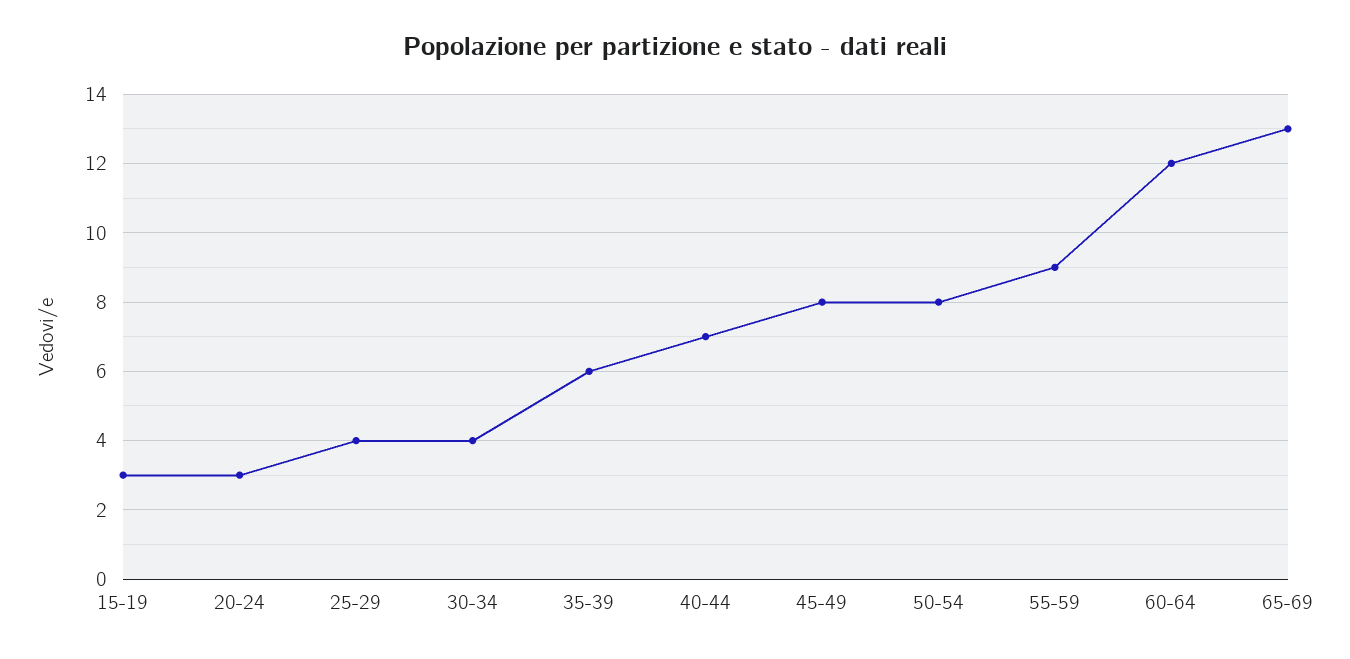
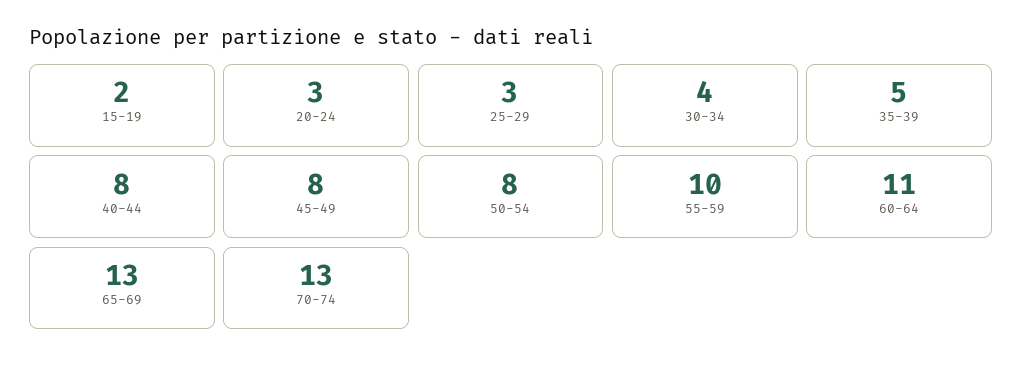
15-19: 3 -> 2
25-29: 4 -> 3
35-39: 6 -> 5
40-44: 7 -> 8
55-59: 9 -> 10
60-64: 12 -> 11
70-74: none -> 13

